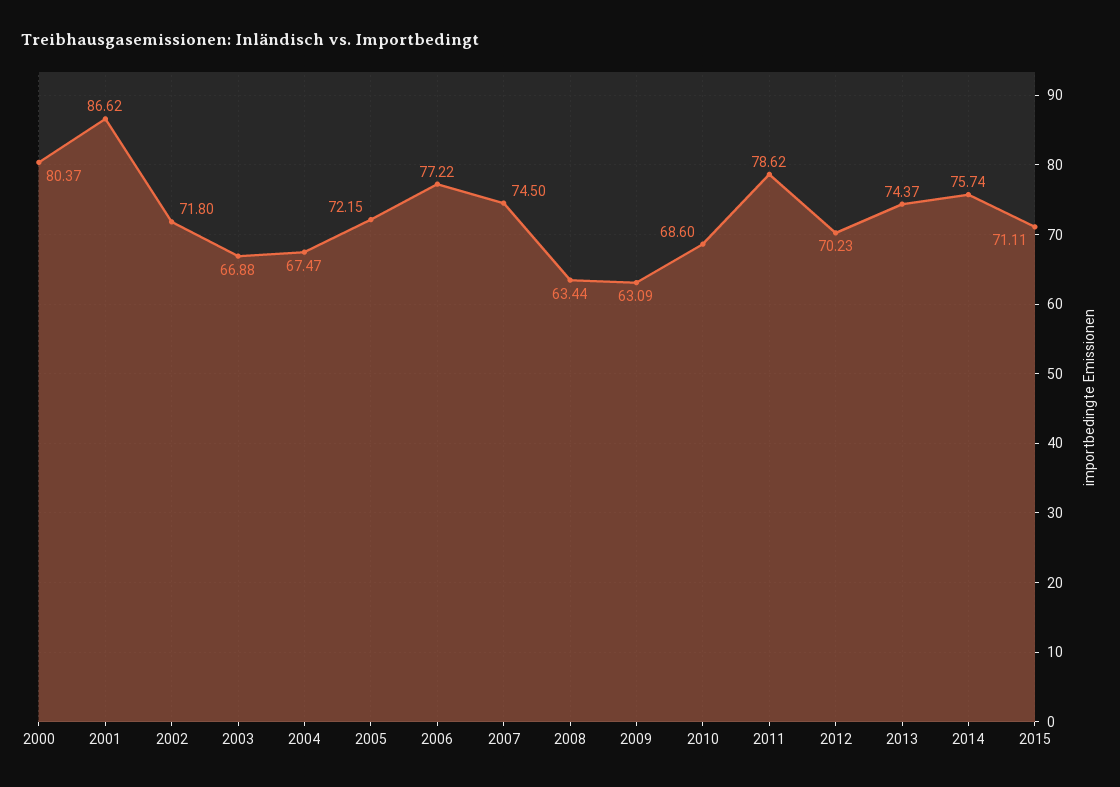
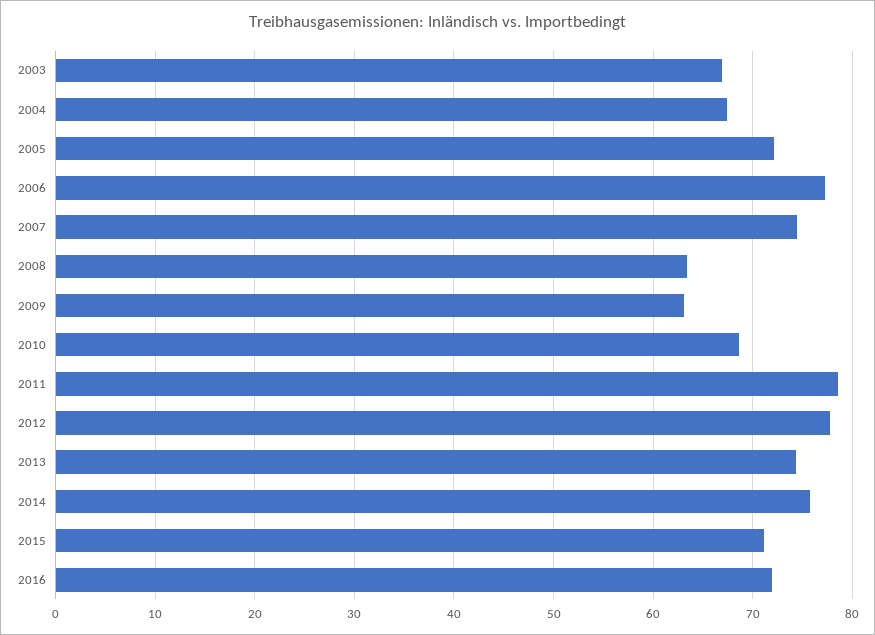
2000: 80.37 -> none
2001: 86.62 -> none
2002: 71.8 -> none
2012: 70.23 -> 78
2016: none -> 72

